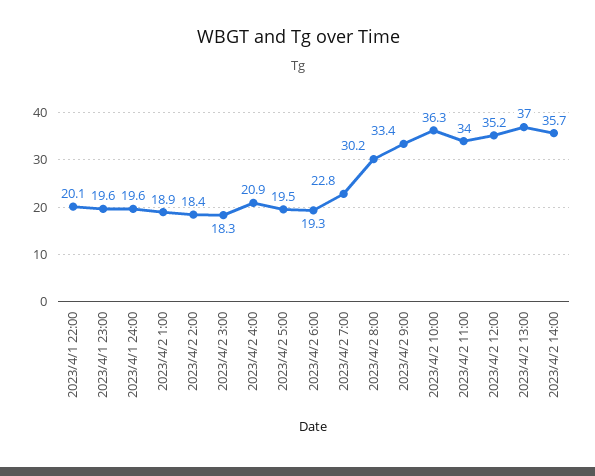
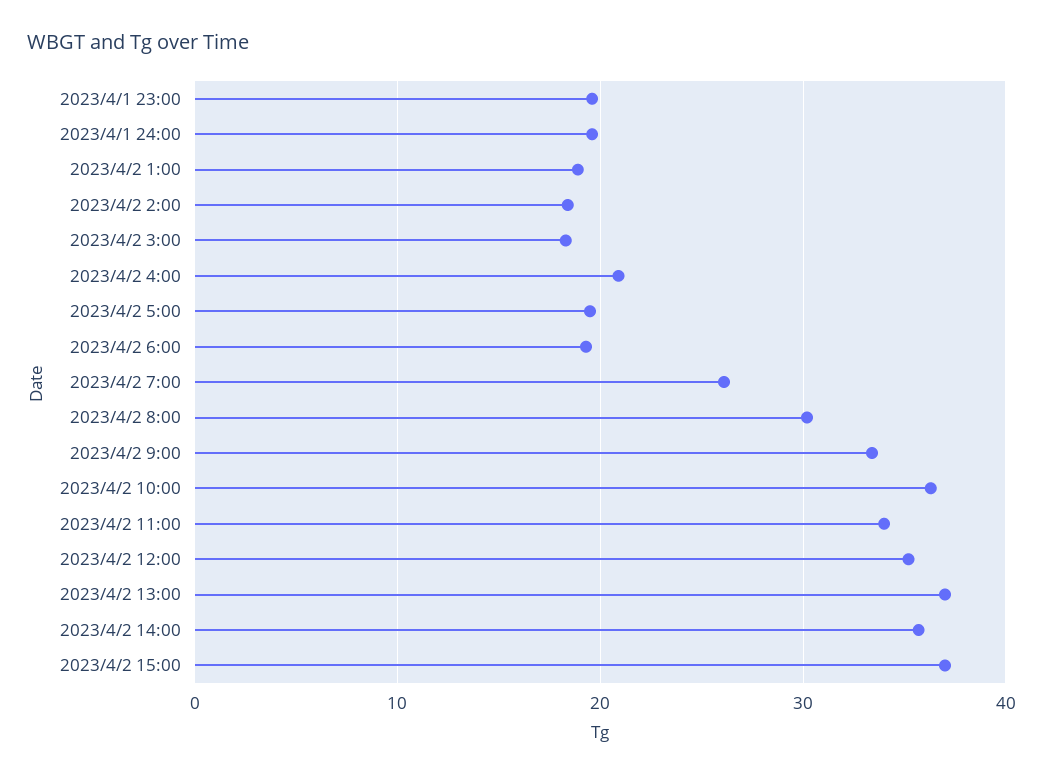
2023/4/1 22:00: 20.1 -> none
2023/4/2 7:00: 22.8 -> 26
2023/4/2 15:00: none -> 37

